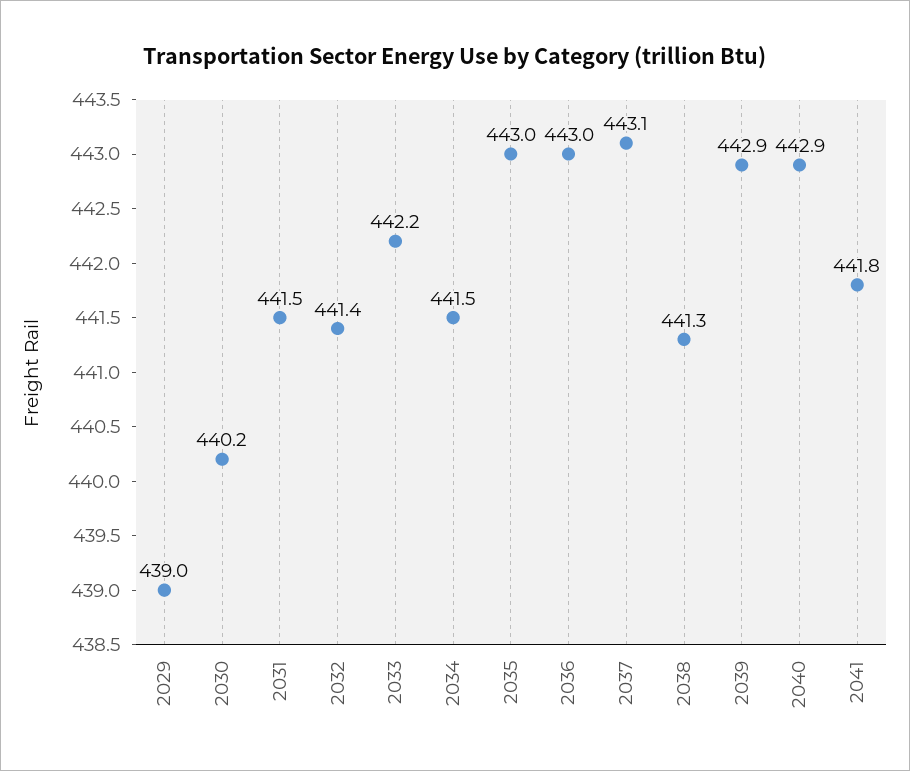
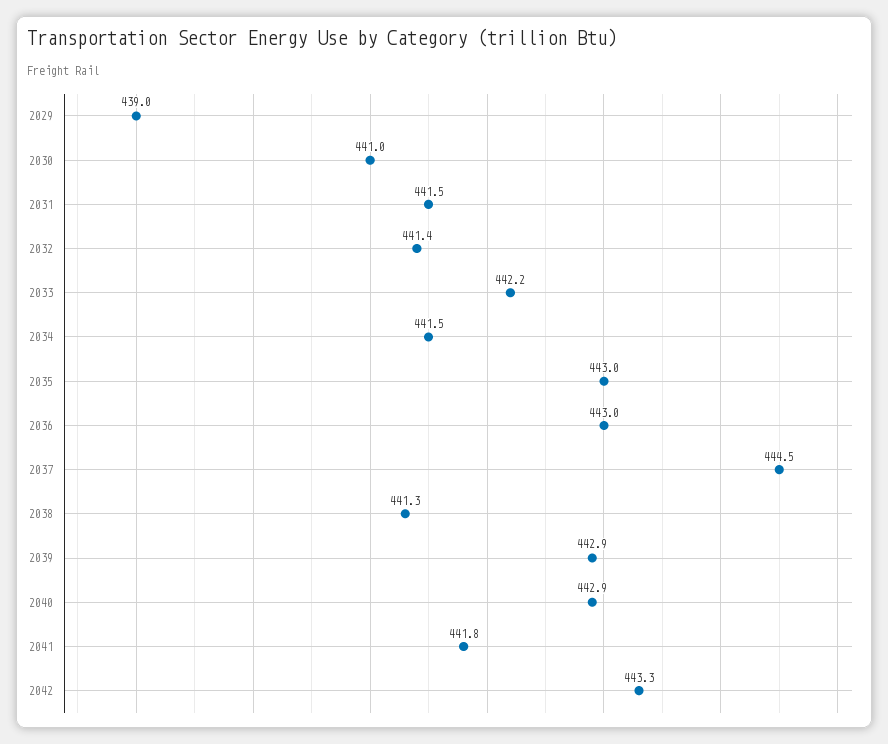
2030: 440.2 -> 441
2037: 443.1 -> 444.5
2042: none -> 443.3

